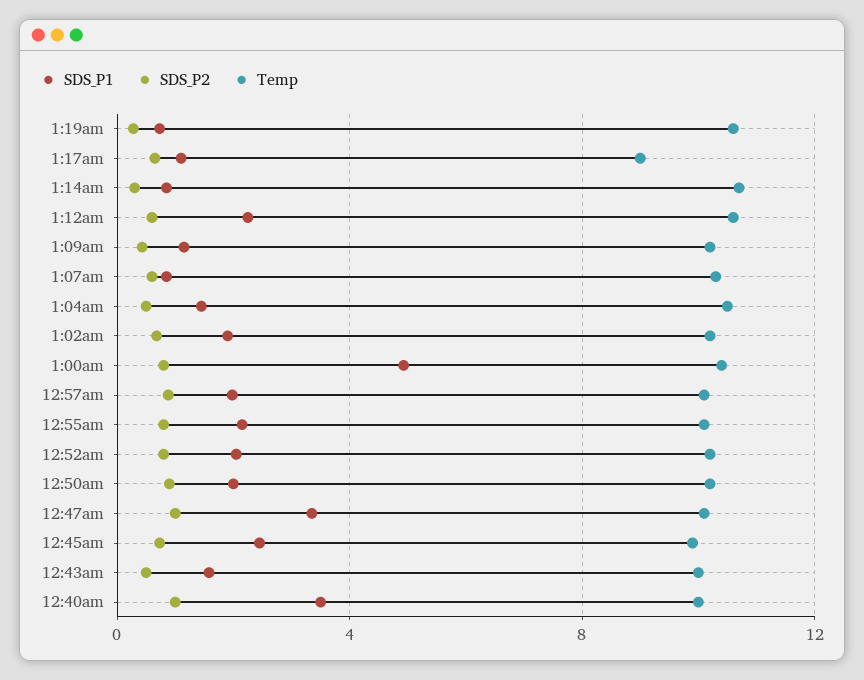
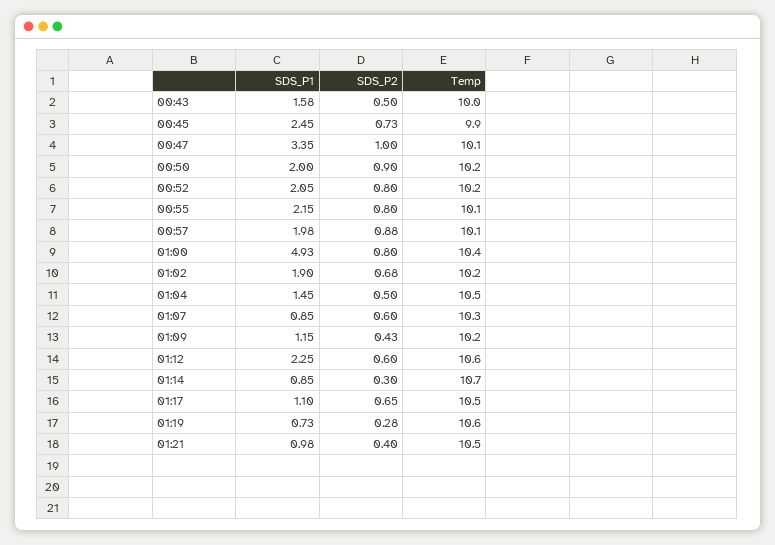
Temp, 1:17am: 9 -> 10.5
SDS_P1, 12:40am: 3.5 -> none
SDS_P2, 12:40am: 1 -> none
Temp, 12:40am: 10 -> none
SDS_P1, 01:21: none -> 0.98
SDS_P2, 01:21: none -> 0.4
Temp, 01:21: none -> 10.5

